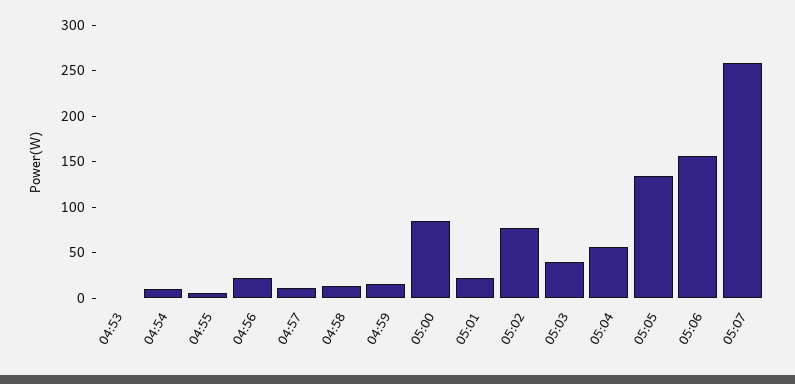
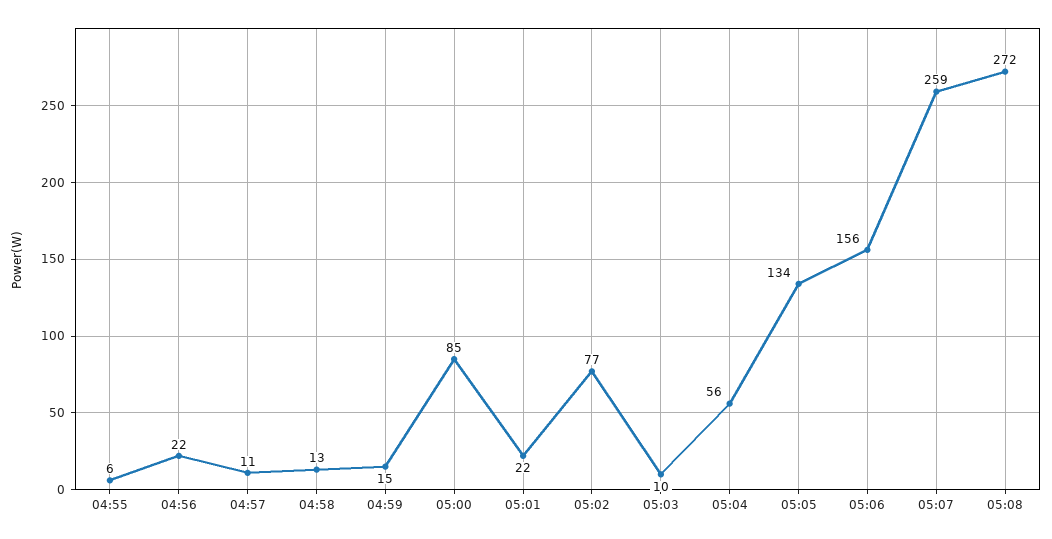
04:53: 0 -> none
04:54: 10 -> none
05:03: 40 -> 10
05:08: none -> 272

